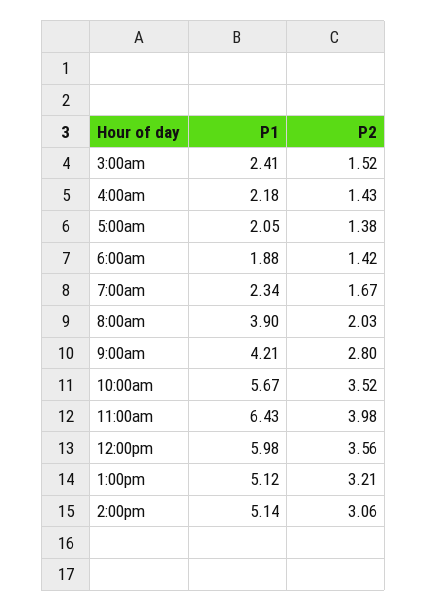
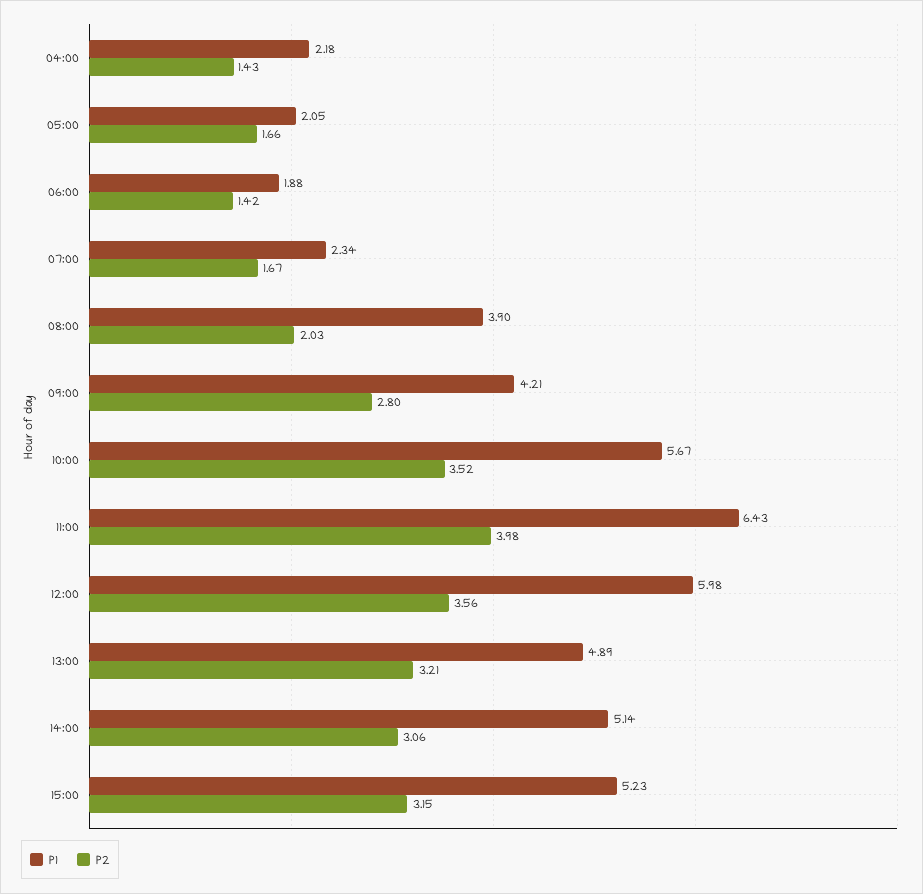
P1, 3:00am: 2.41 -> none
P2, 3:00am: 1.52 -> none
P2, 5:00am: 1.38 -> 1.66
P1, 1:00pm: 5.12 -> 4.89
P1, 15:00: none -> 5.23
P2, 15:00: none -> 3.15

